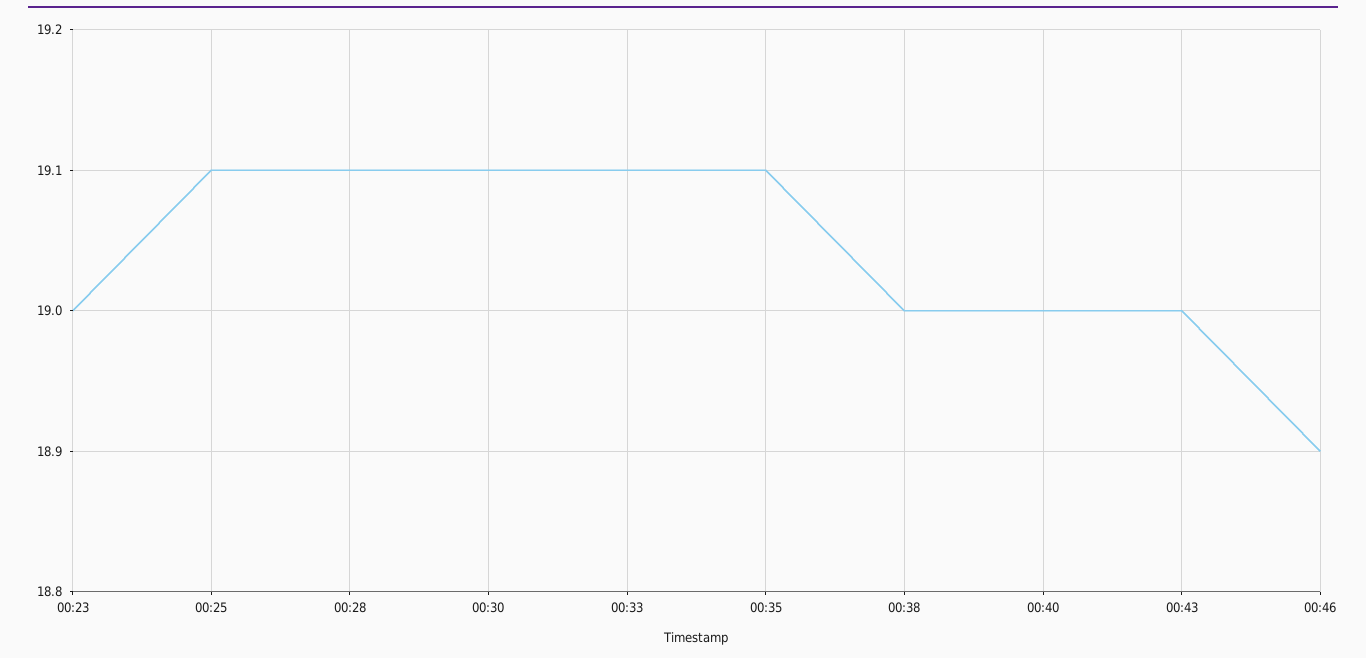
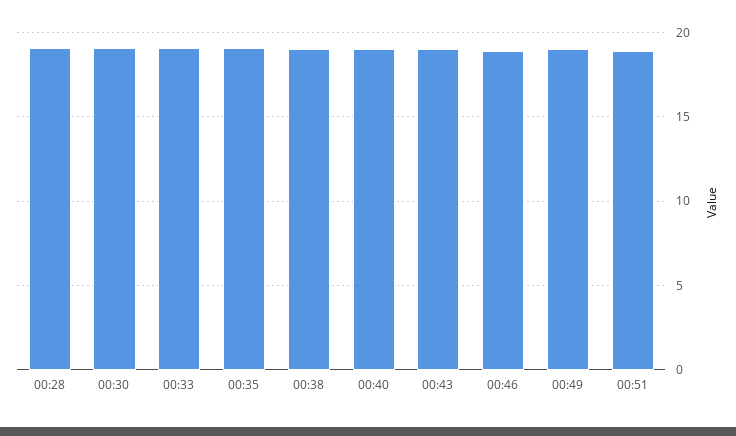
00:23: 19 -> none
00:25: 19.1 -> none
00:49: none -> 19
00:51: none -> 19

